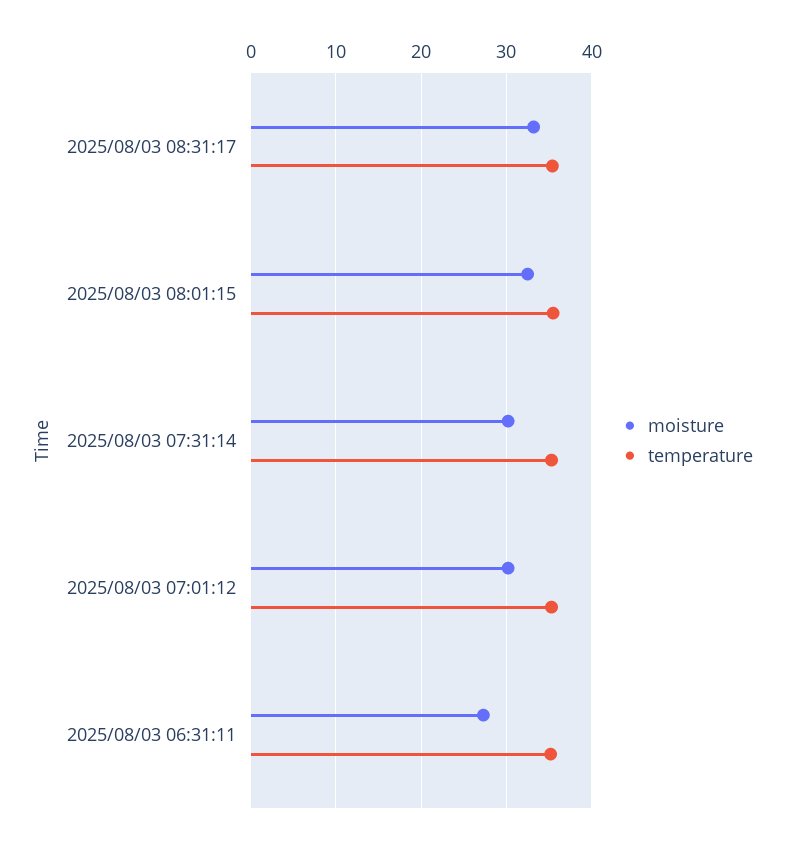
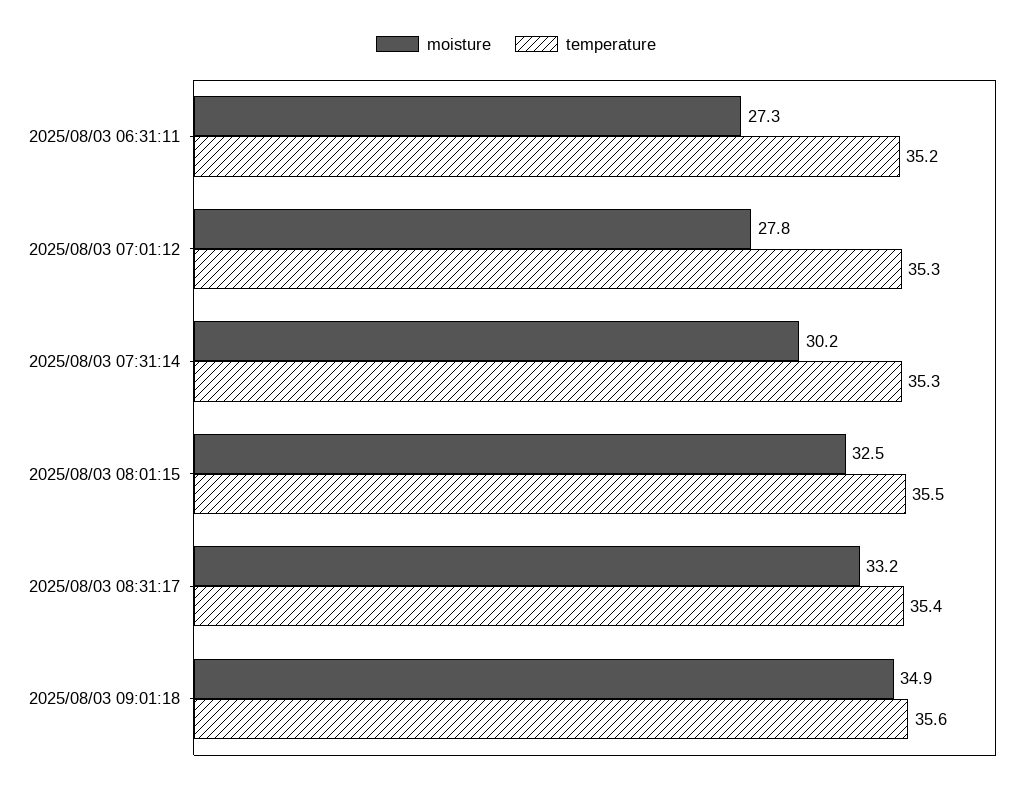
moisture, 2025/08/03 07:01:12: 30 -> 27.8
moisture, 2025/08/03 09:01:18: none -> 34.9
temperature, 2025/08/03 09:01:18: none -> 35.6

